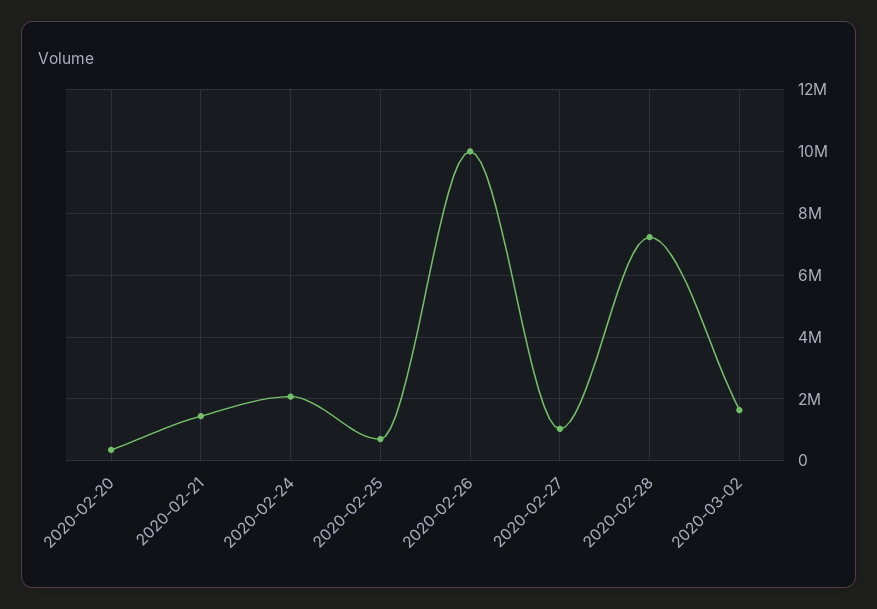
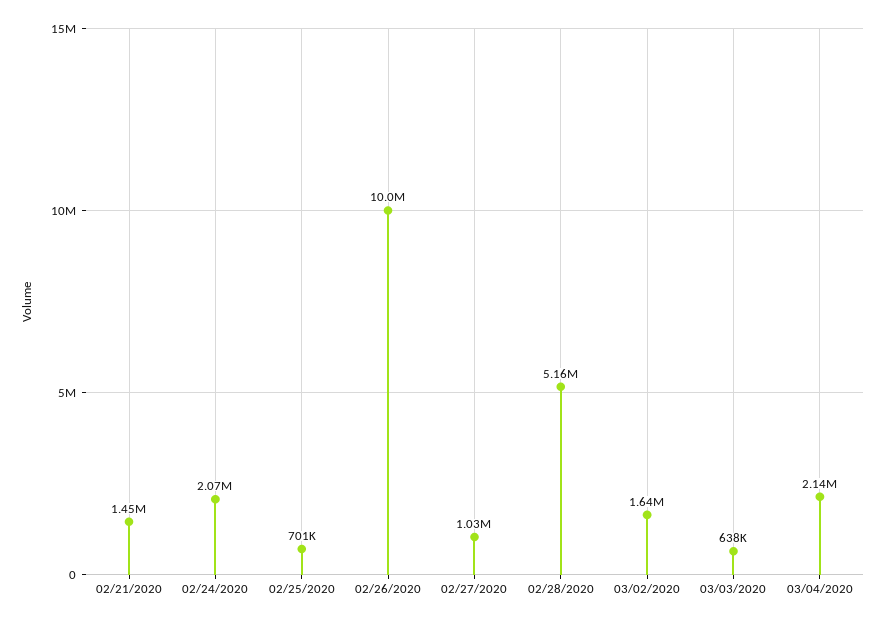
2020-02-20: 400000 -> none
2020-02-28: 7200000 -> 5160000
03/03/2020: none -> 638000
03/04/2020: none -> 2140000

